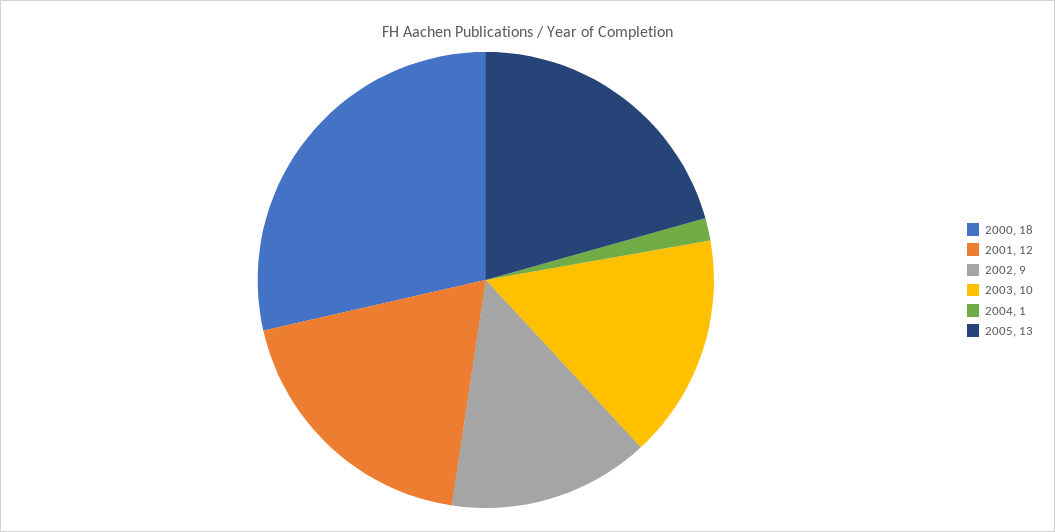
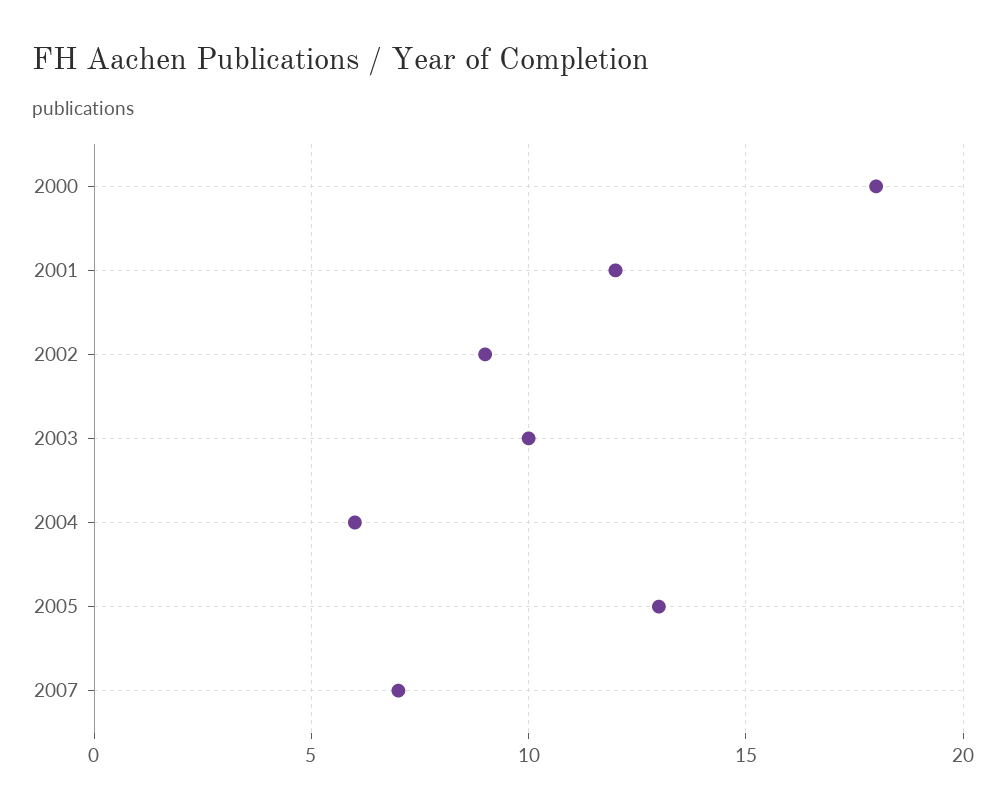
2004: 1 -> 6
2007: none -> 7

